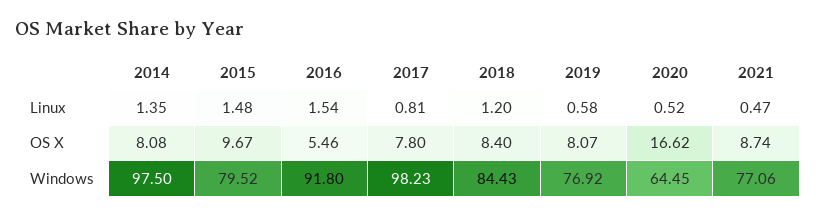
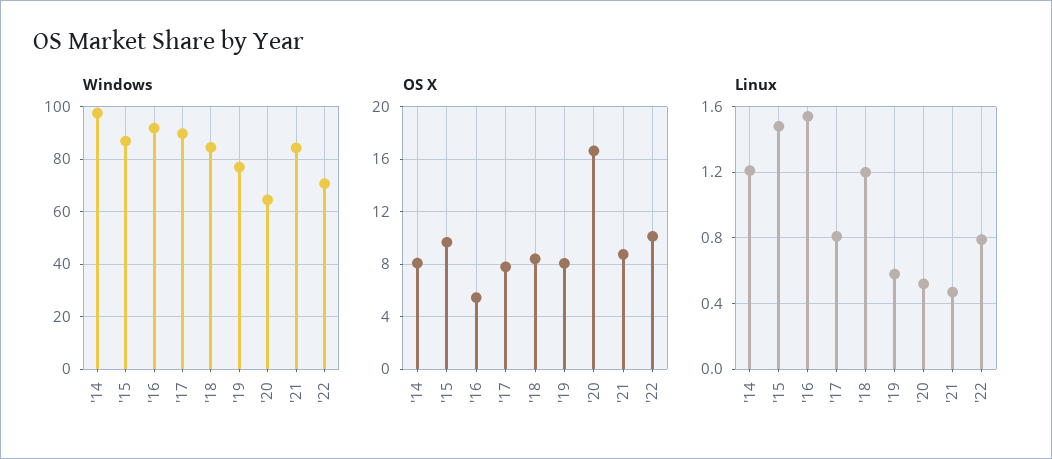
Linux, 2014: 1.35 -> 1.2
Windows, 2015: 79.52 -> 87.5
Windows, 2017: 98.23 -> 90
Windows, 2021: 77.06 -> 85
Windows, '22: none -> 70
OS X, '22: none -> 10
Linux, '22: none -> 0.8

